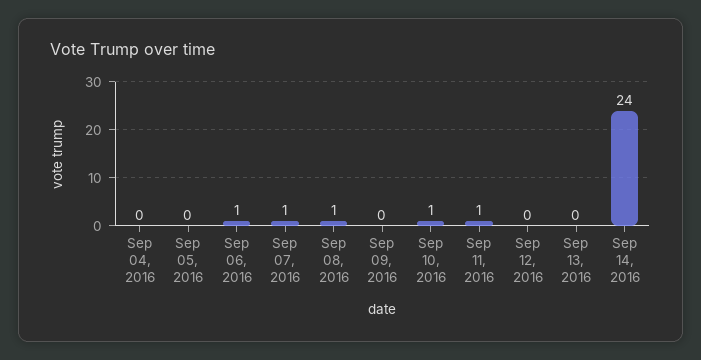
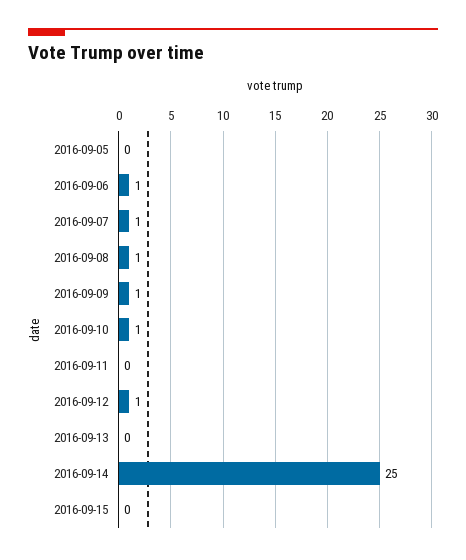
Sep 04, 2016: 0 -> none
Sep 09, 2016: 0 -> 1
Sep 11, 2016: 1 -> 0
Sep 12, 2016: 0 -> 1
Sep 14, 2016: 24 -> 25
2016-09-15: none -> 0

